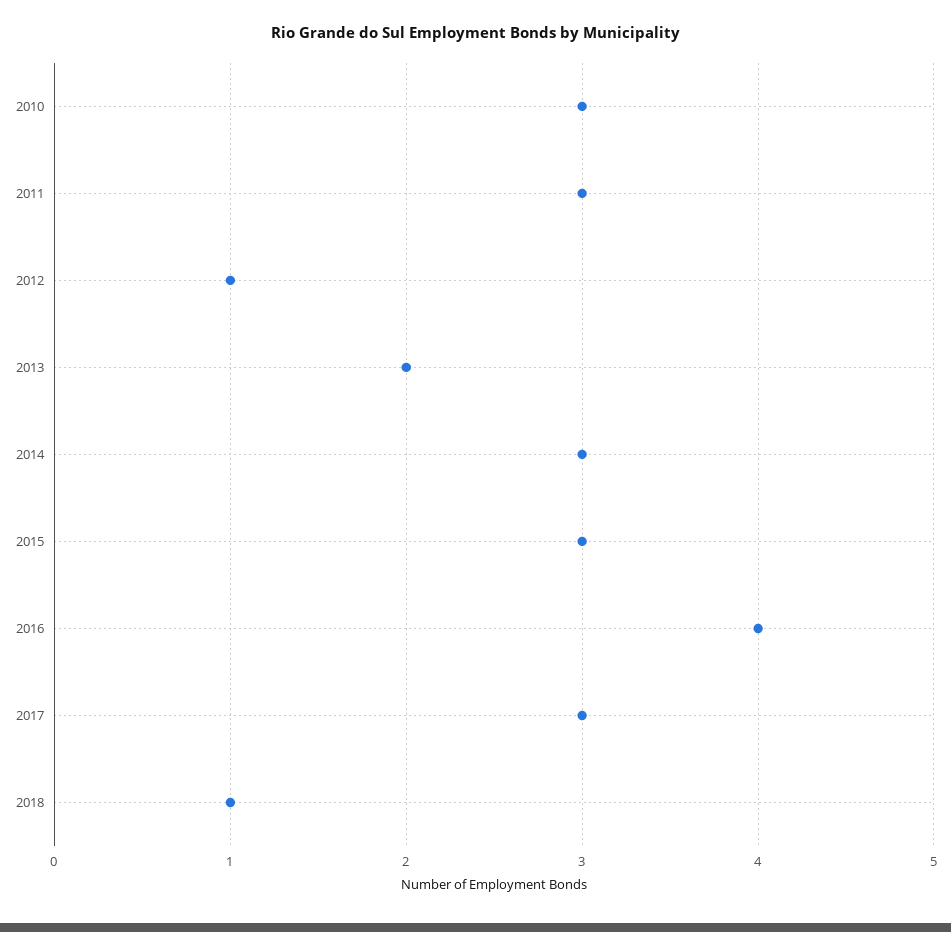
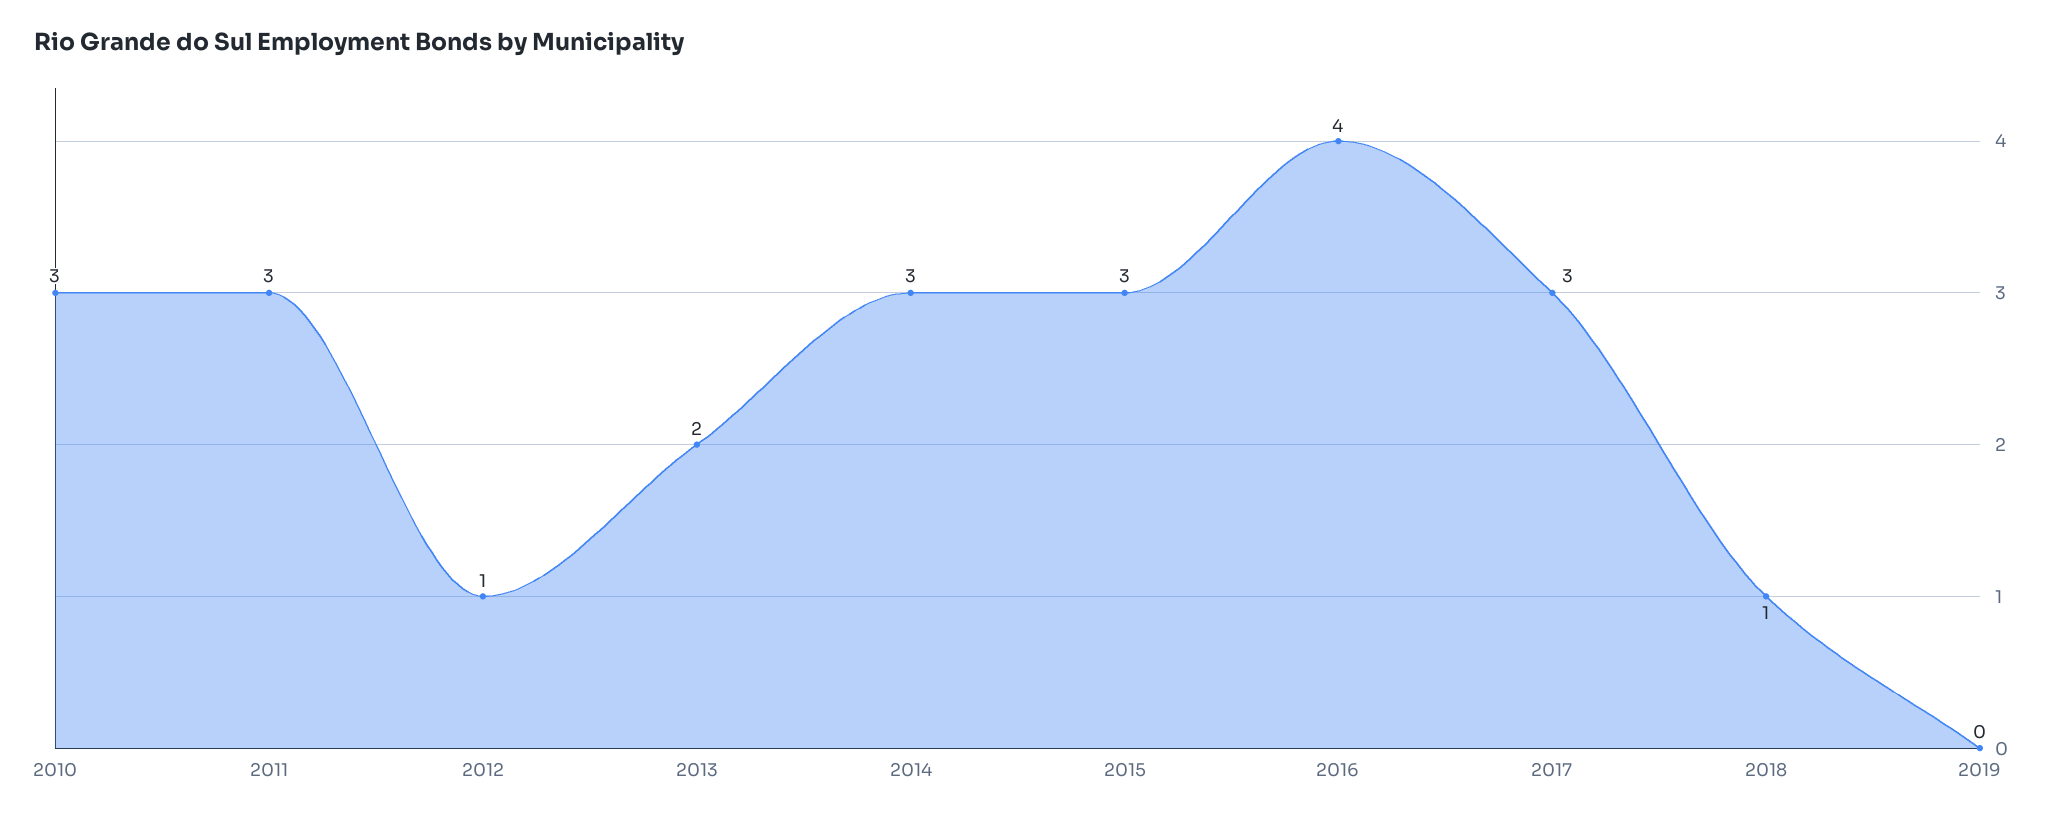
2019: none -> 0

